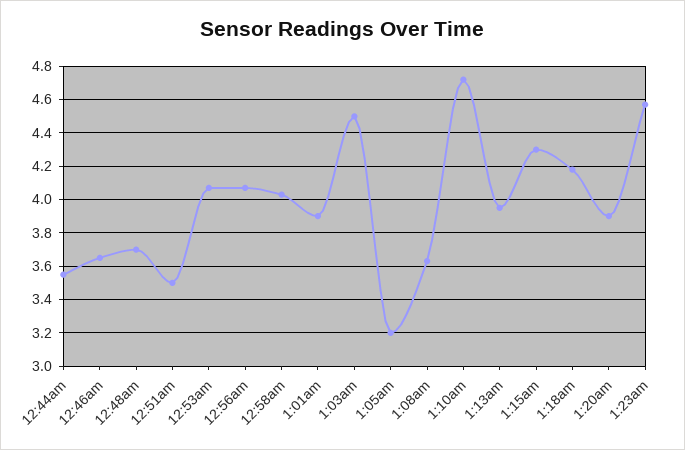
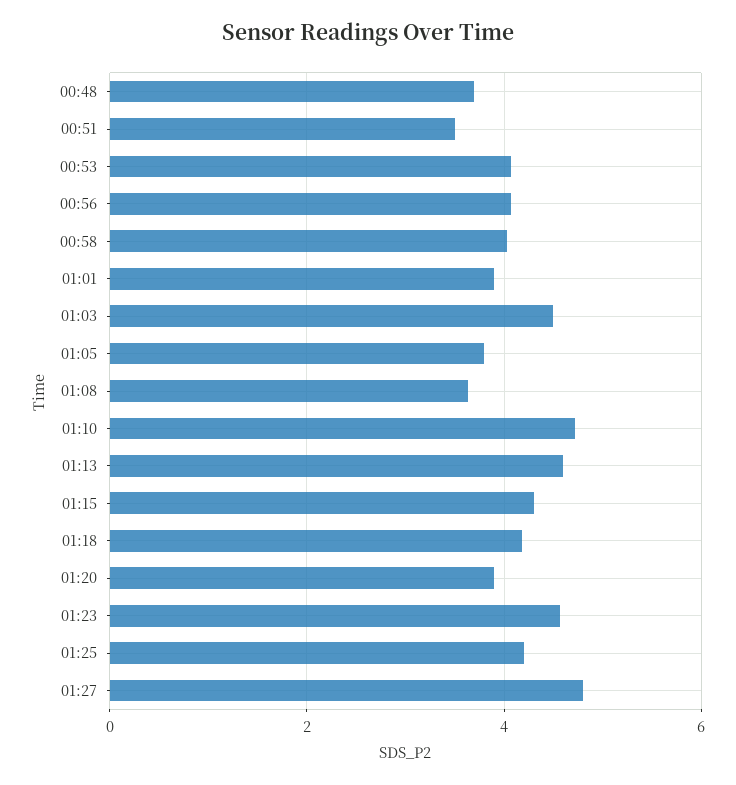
12:44am: 3.55 -> none
12:46am: 3.65 -> none
1:05am: 3.2 -> 3.8
1:13am: 3.95 -> 4.6
01:25: none -> 4.2
01:27: none -> 4.8

